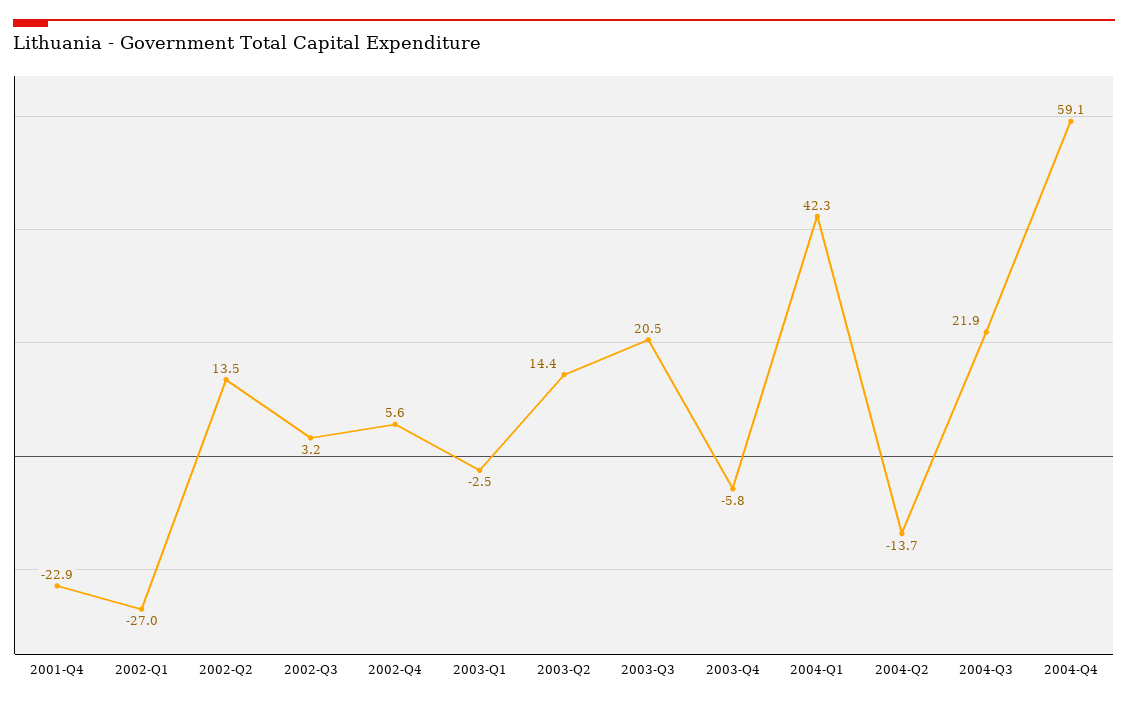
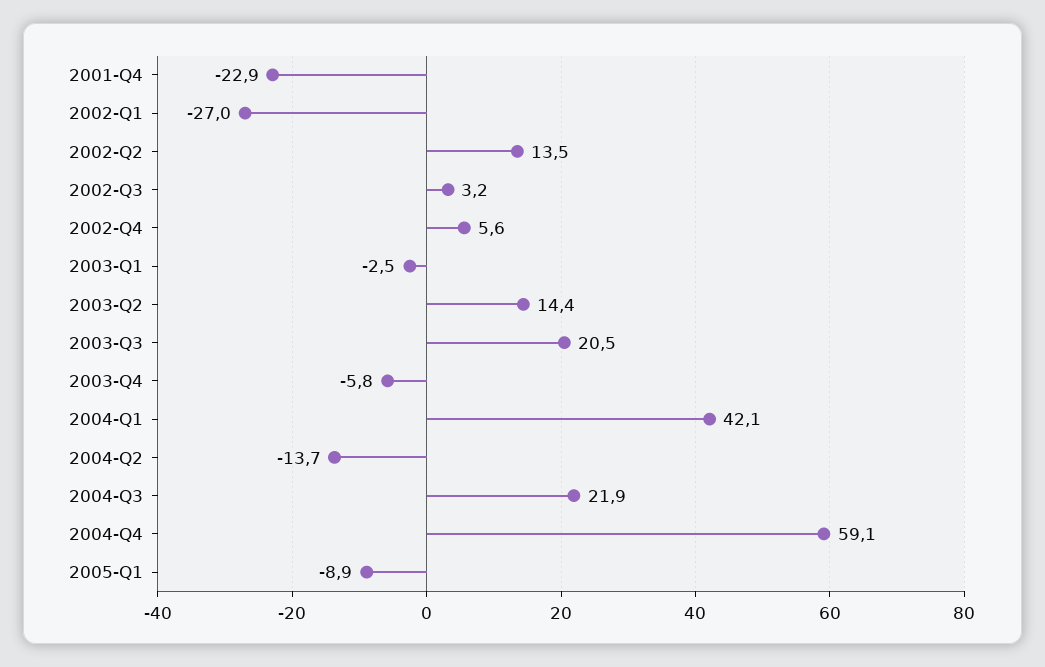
2004-Q1: 42.3 -> 42.1
2005-Q1: none -> -8.9

